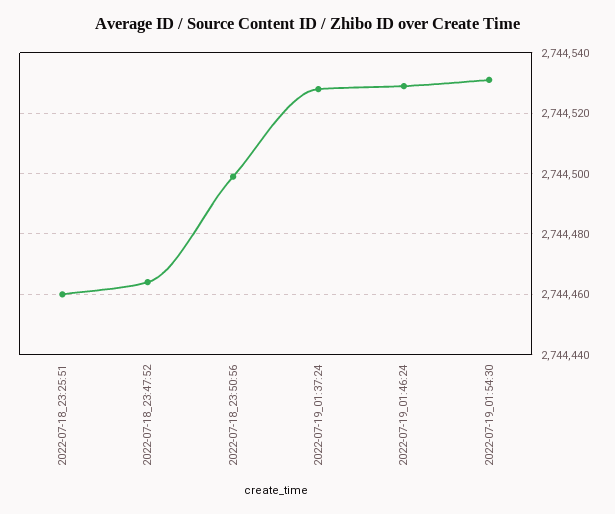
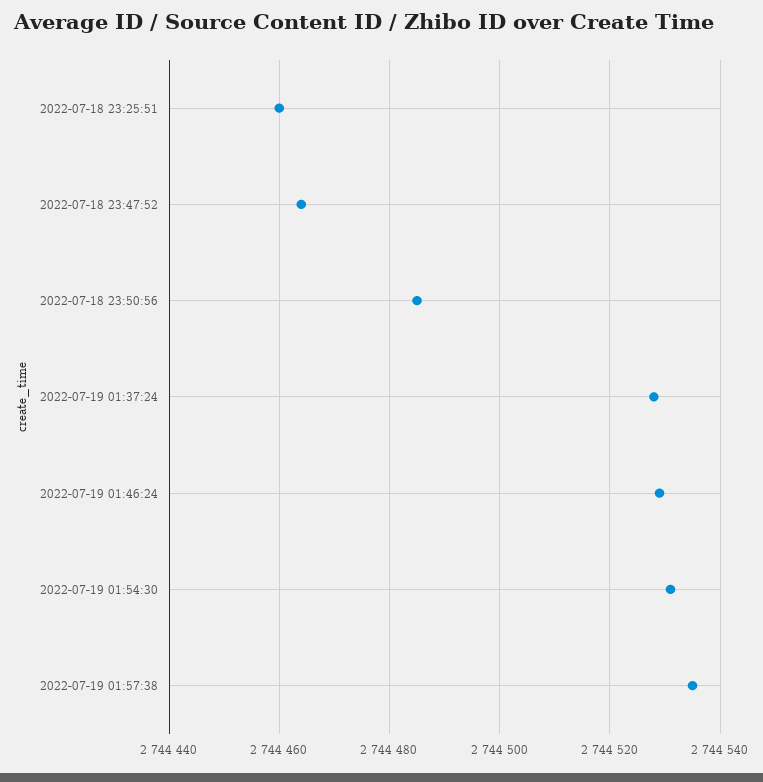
2022-07-18_23:50:56: 2744500 -> 2744485
2022-07-19 01:57:38: none -> 2744535

